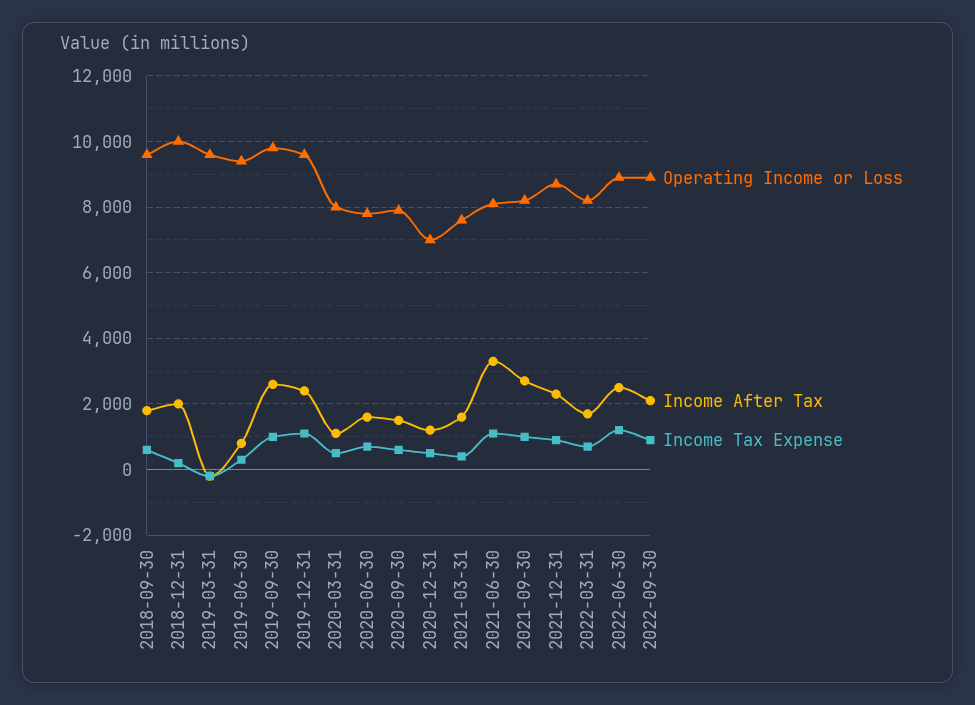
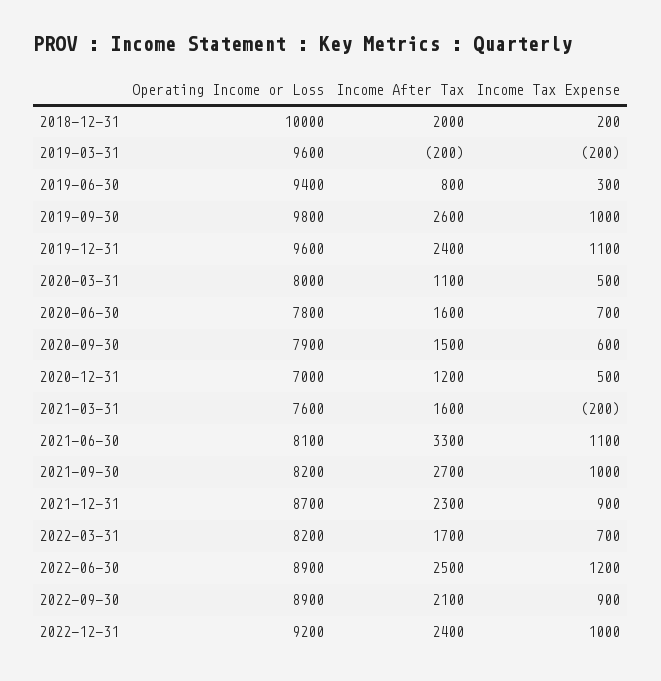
Operating Income or Loss, 2018-09-30: 9600 -> none
Income After Tax, 2018-09-30: 1800 -> none
Income Tax Expense, 2018-09-30: 600 -> none
Income Tax Expense, 2021-03-31: 400 -> -200
Operating Income or Loss, 2022-12-31: none -> 9200
Income After Tax, 2022-12-31: none -> 2400
Income Tax Expense, 2022-12-31: none -> 1000

